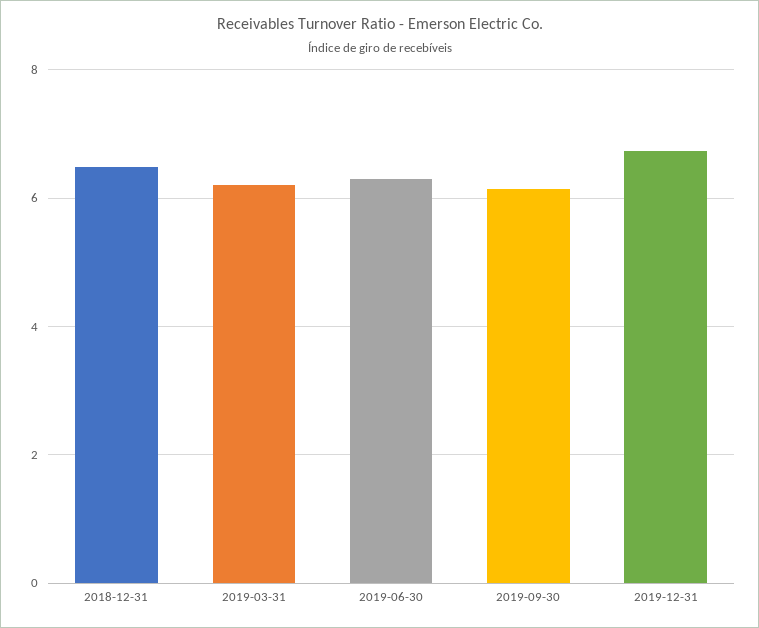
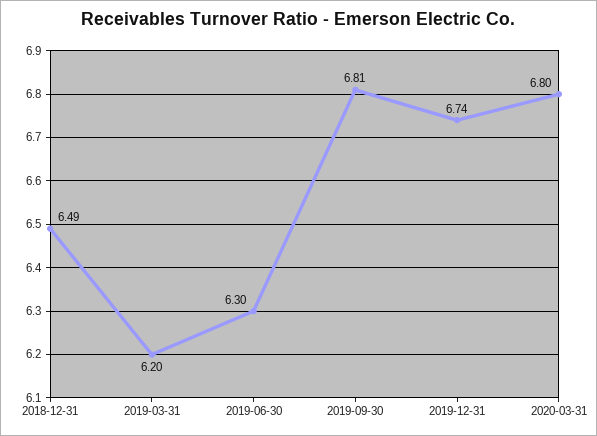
2019-09-30: 6.2 -> 6.81
2020-03-31: none -> 6.8

